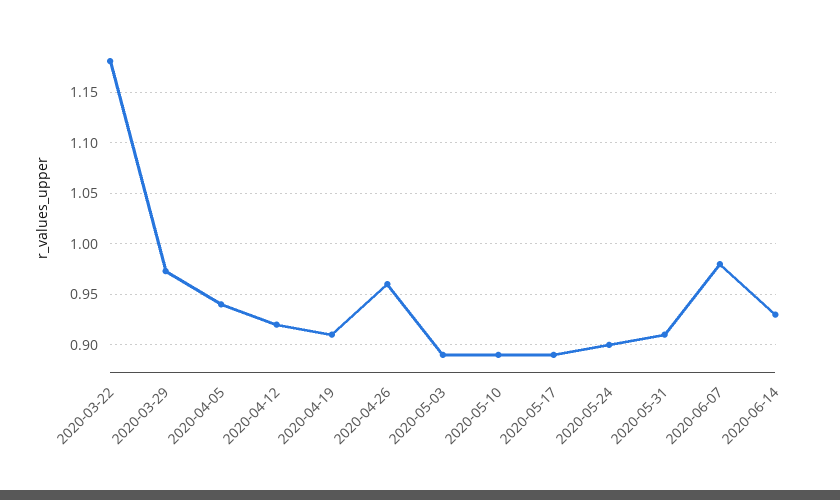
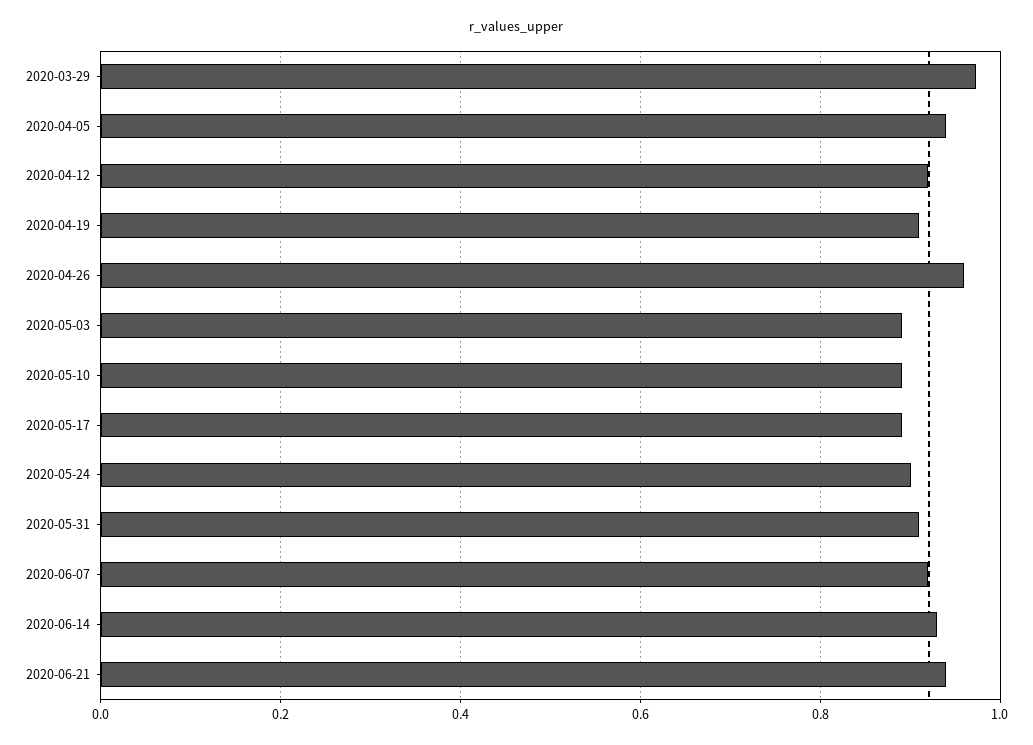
2020-03-22: 1.18 -> none
2020-06-07: 0.98 -> 0.92
2020-06-21: none -> 0.94

